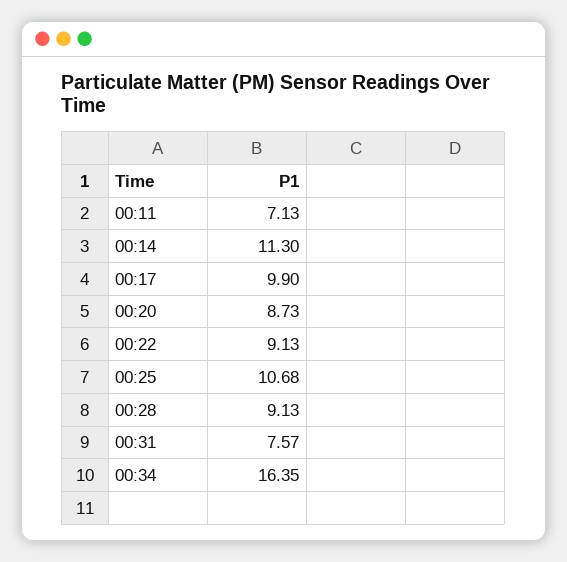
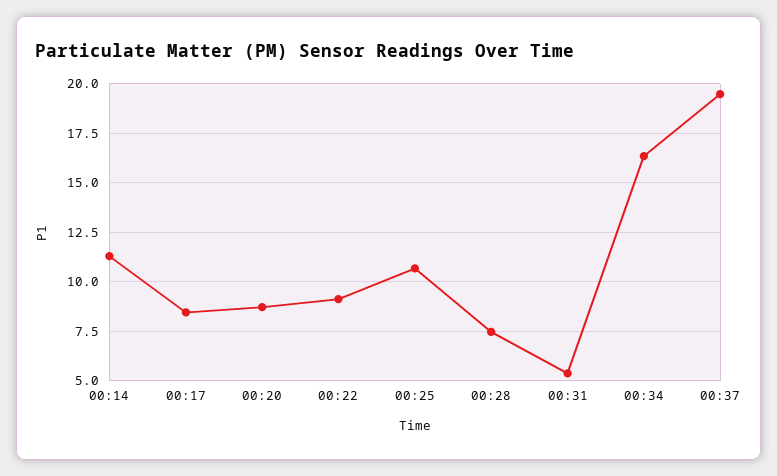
00:11: 7.13 -> none
00:17: 9.9 -> 8.5
00:28: 9.13 -> 7.5
00:31: 7.57 -> 5.5
00:37: none -> 19.5

